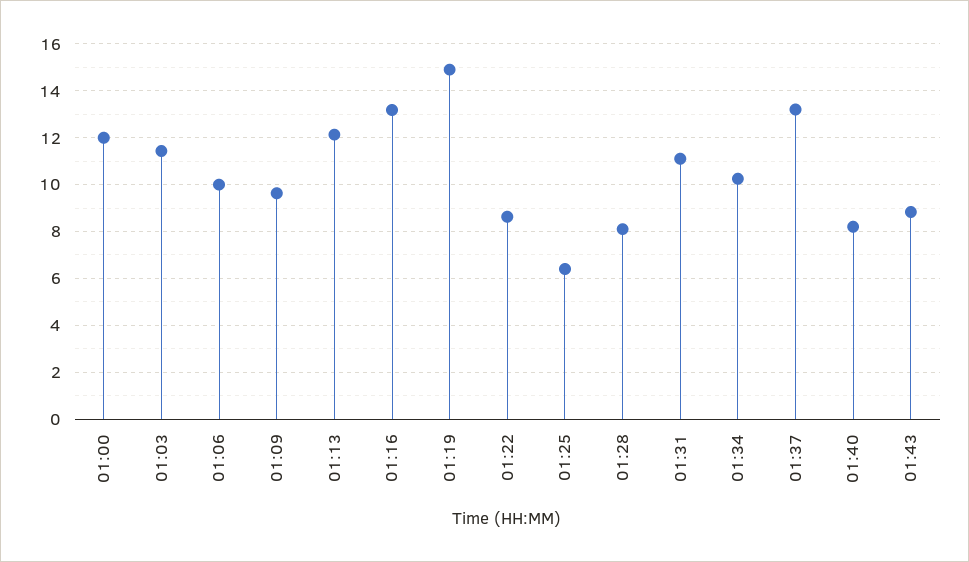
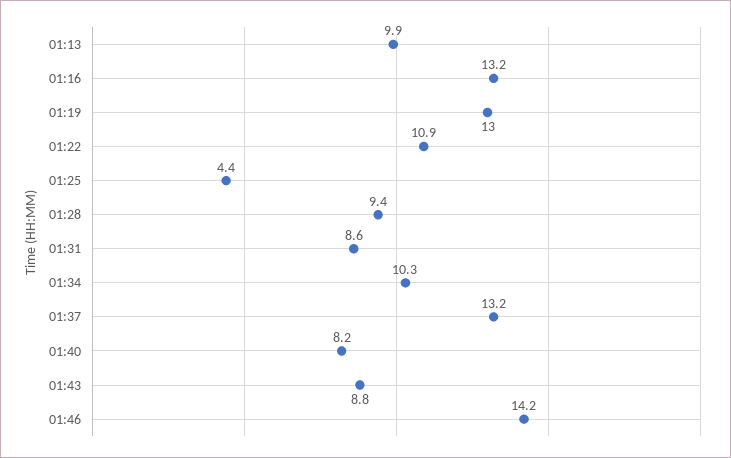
01:00: 12 -> none
01:03: 11.5 -> none
01:06: 10 -> none
01:09: 9.5 -> none
01:13: 12 -> 9.9
01:19: 15 -> 13
01:22: 8.5 -> 10.9
01:25: 6.5 -> 4.4
01:28: 8 -> 9.4
01:31: 11 -> 8.6
01:46: none -> 14.2

